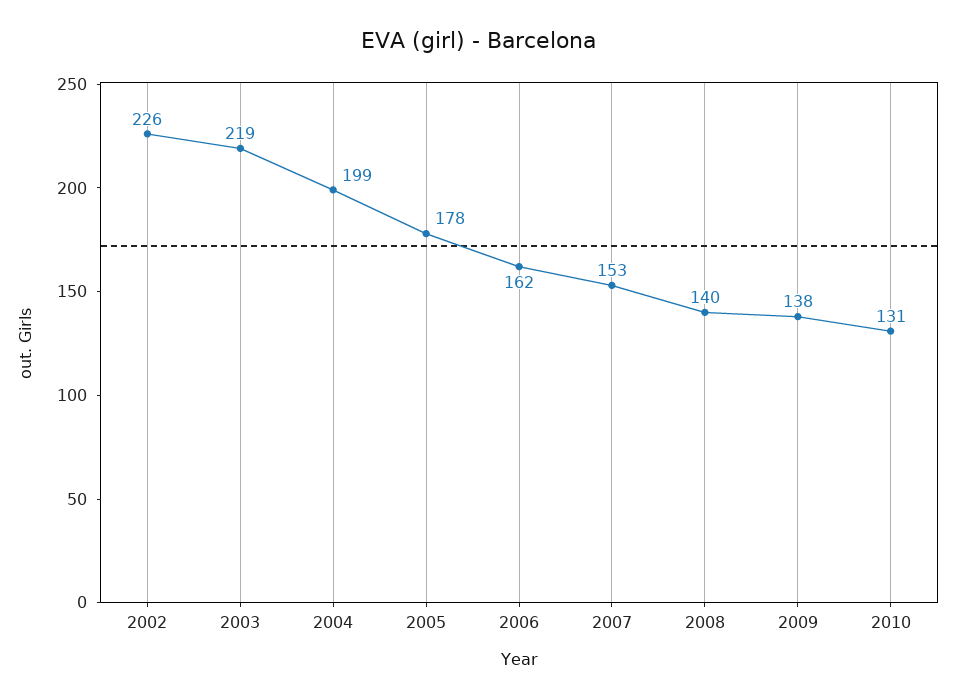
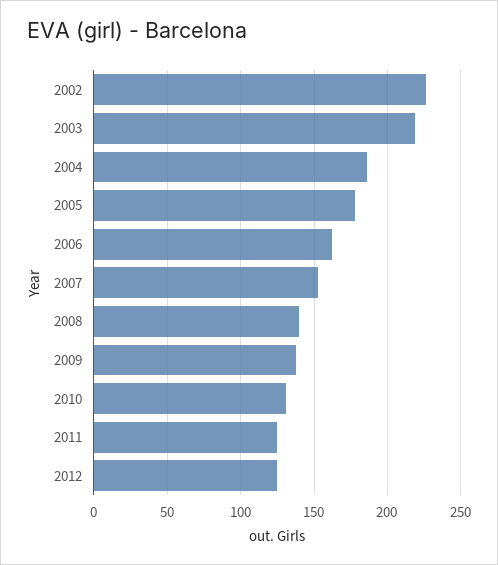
2004: 199 -> 185
2011: none -> 125
2012: none -> 125

